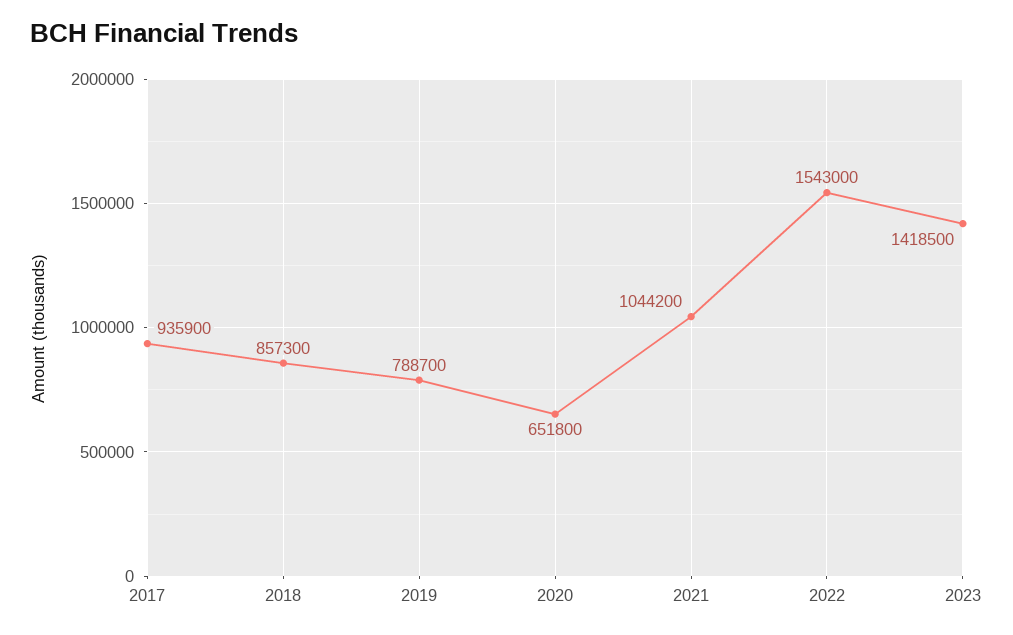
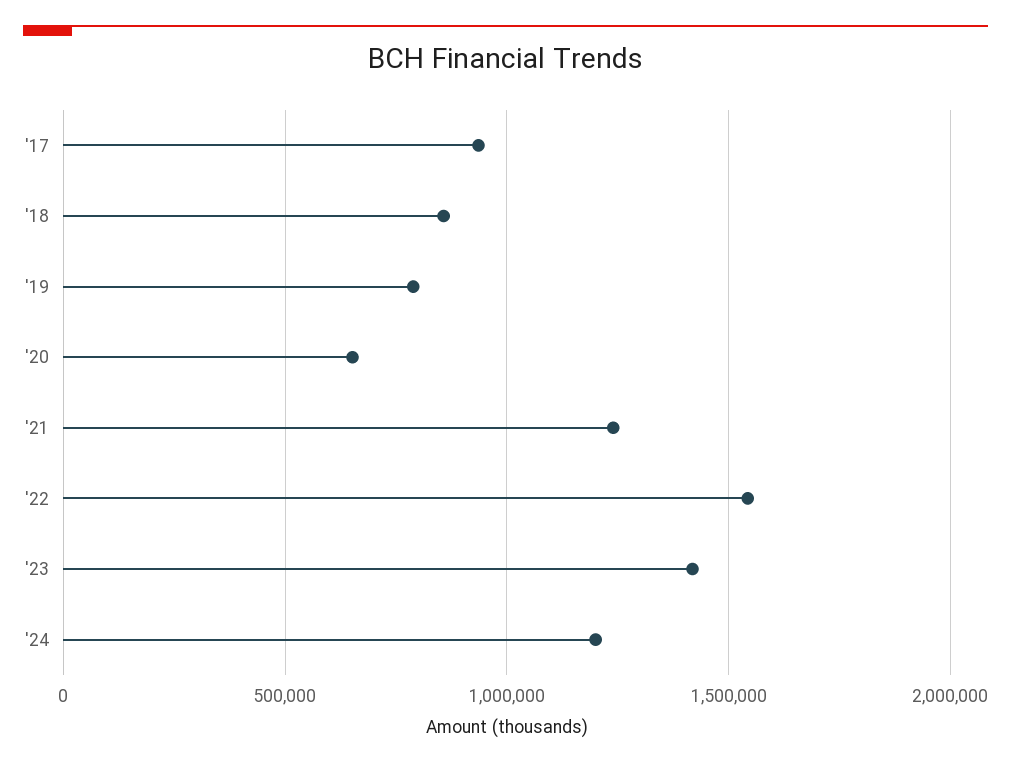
2021: 1044200 -> 1250000
'24: none -> 1200000

